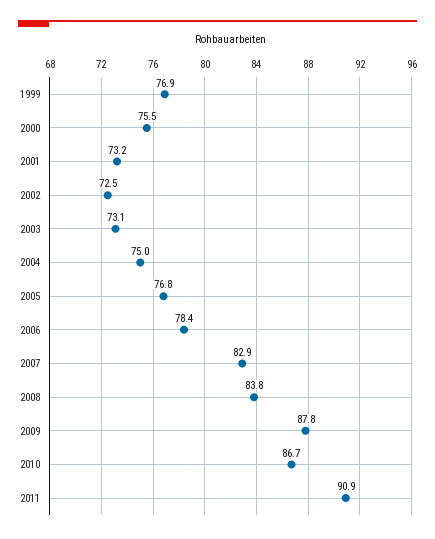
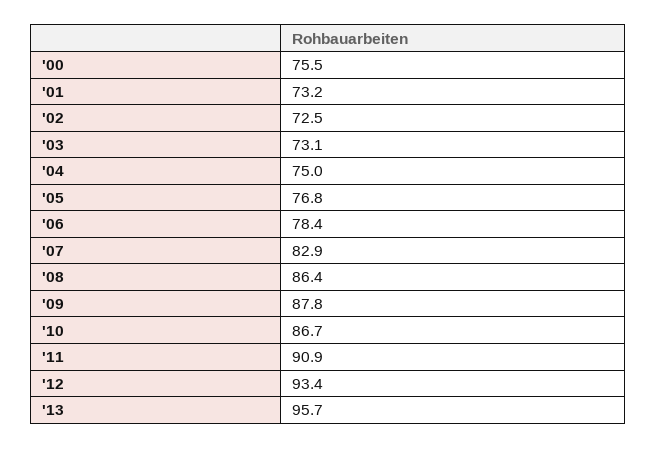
1999: 76.9 -> none
2008: 83.8 -> 86.4
'12: none -> 93.4
'13: none -> 95.7

